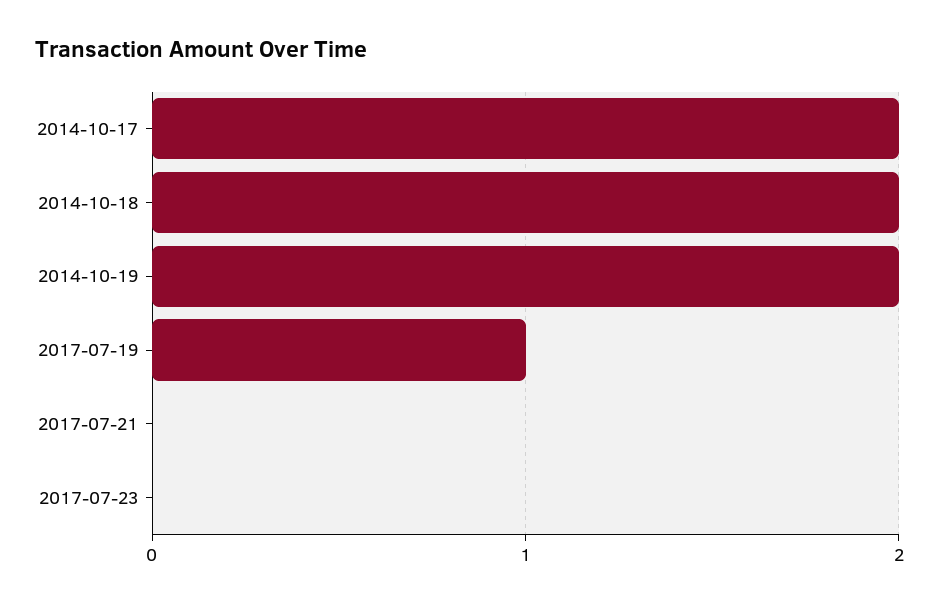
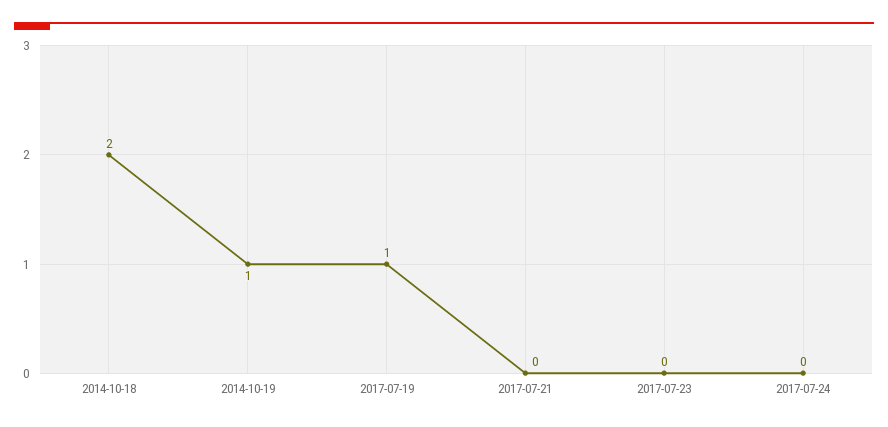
2014-10-17: 2 -> none
2014-10-19: 2 -> 1
2017-07-24: none -> 0

